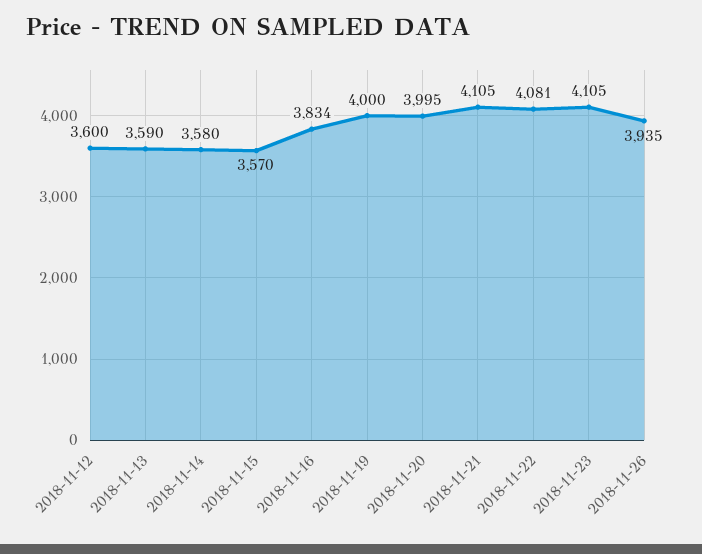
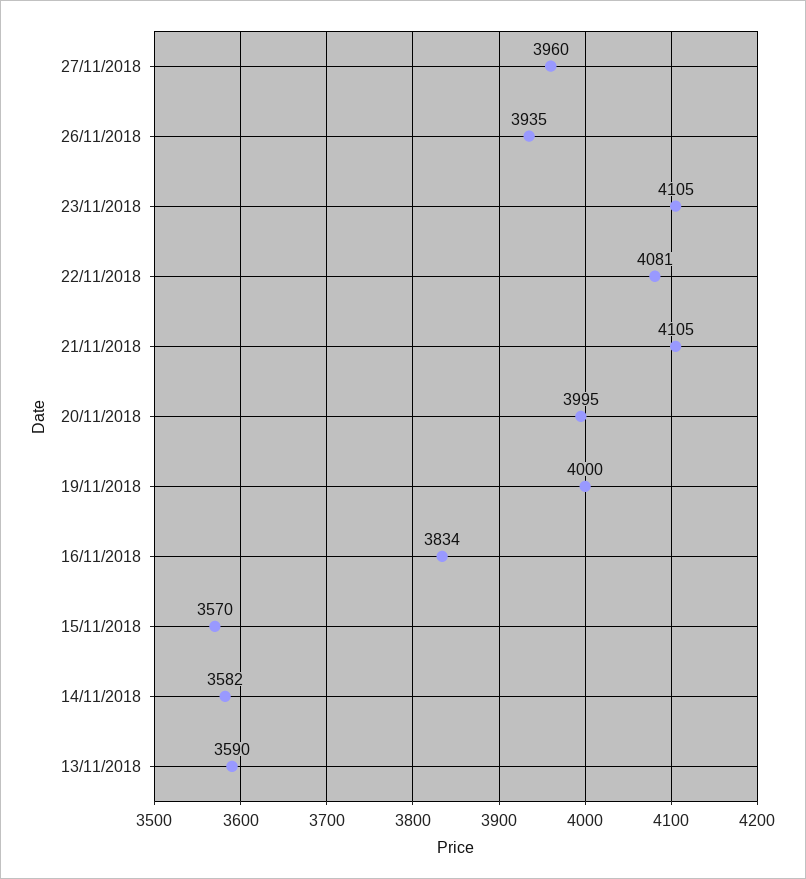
2018-11-12: 3600 -> none
2018-11-14: 3580 -> 3582
27/11/2018: none -> 3960

